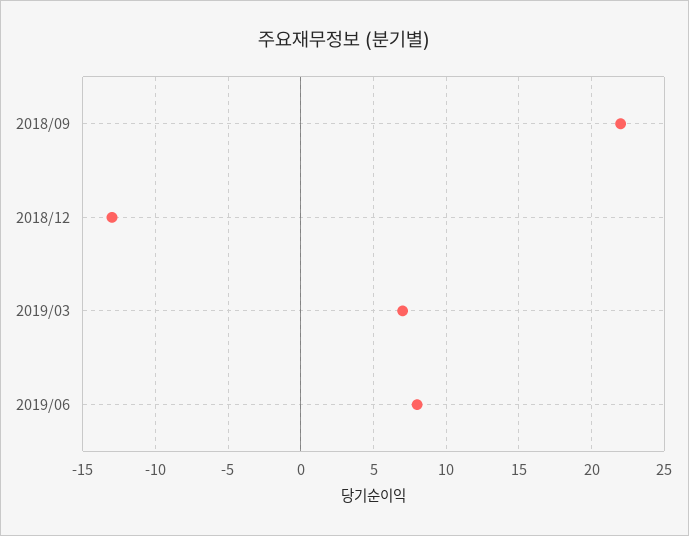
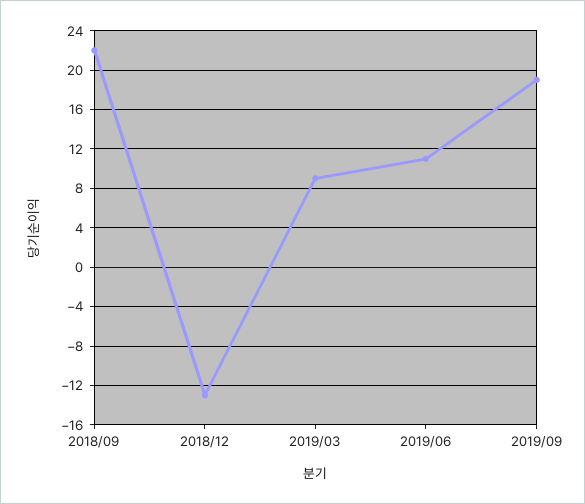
2019/03: 7 -> 9
2019/06: 8 -> 11
2019/09: none -> 19

